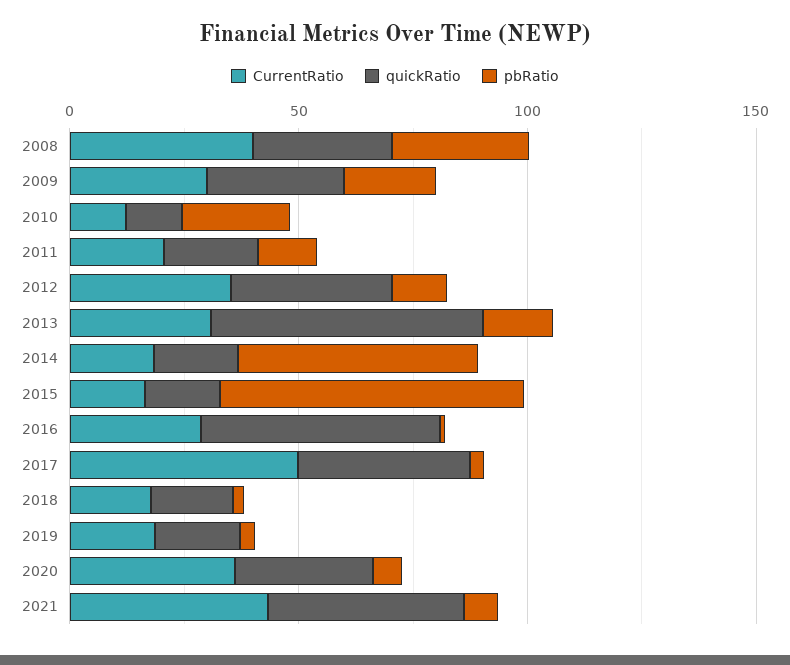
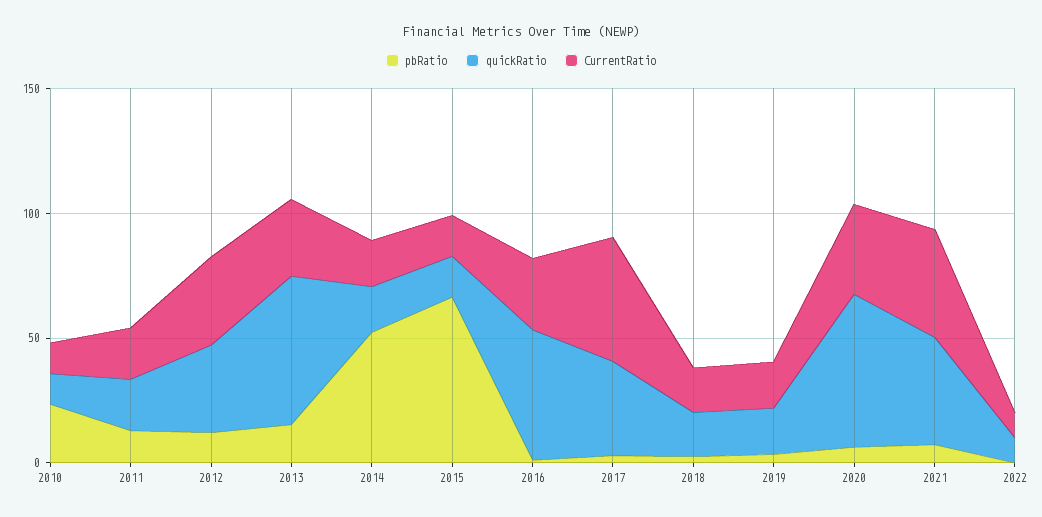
CurrentRatio, 2008: 40 -> none
quickRatio, 2008: 30 -> none
pbRatio, 2008: 30 -> none
CurrentRatio, 2009: 30 -> none
quickRatio, 2009: 30 -> none
pbRatio, 2009: 20 -> none
quickRatio, 2020: 30 -> 60
pbRatio, 2022: none -> 0
quickRatio, 2022: none -> 10
CurrentRatio, 2022: none -> 10

